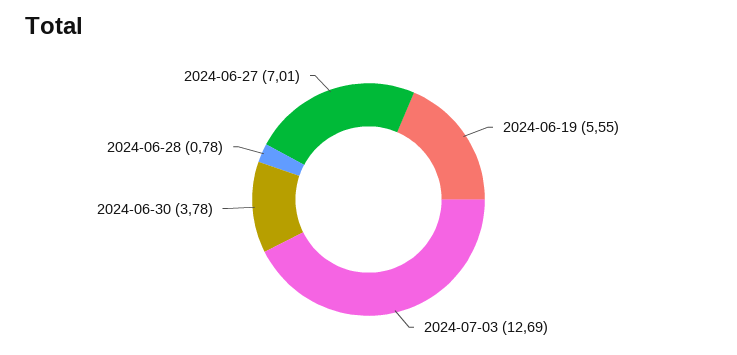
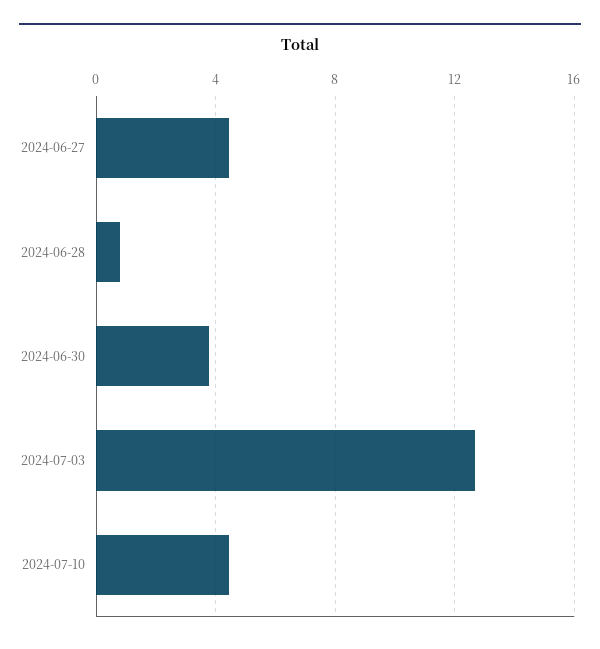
2024-06-19: 5.55 -> none
2024-06-27: 7.01 -> 4.5
2024-07-10: none -> 4.5

